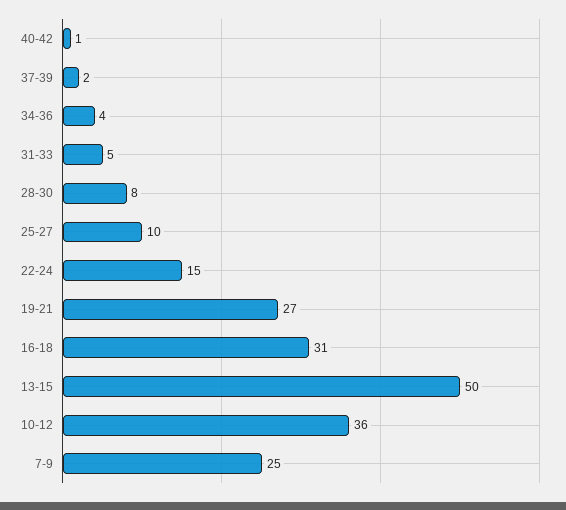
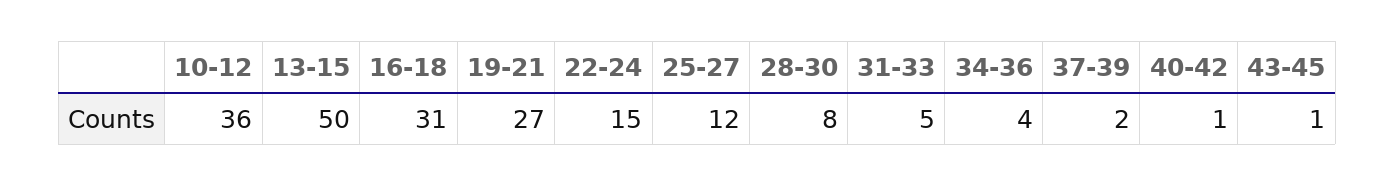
25-27: 10 -> 12
7-9: 25 -> none
43-45: none -> 1

